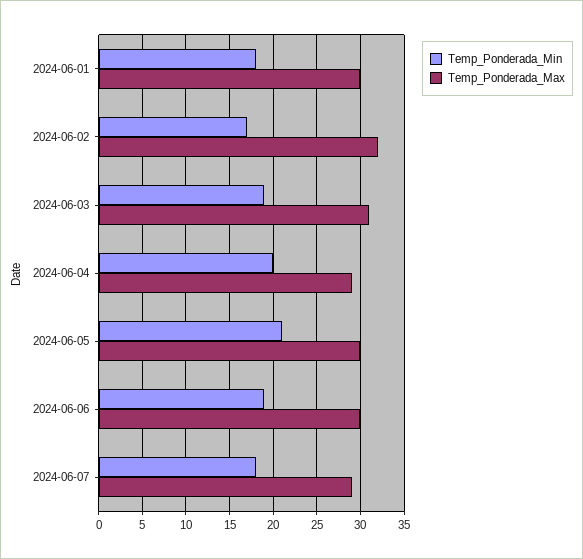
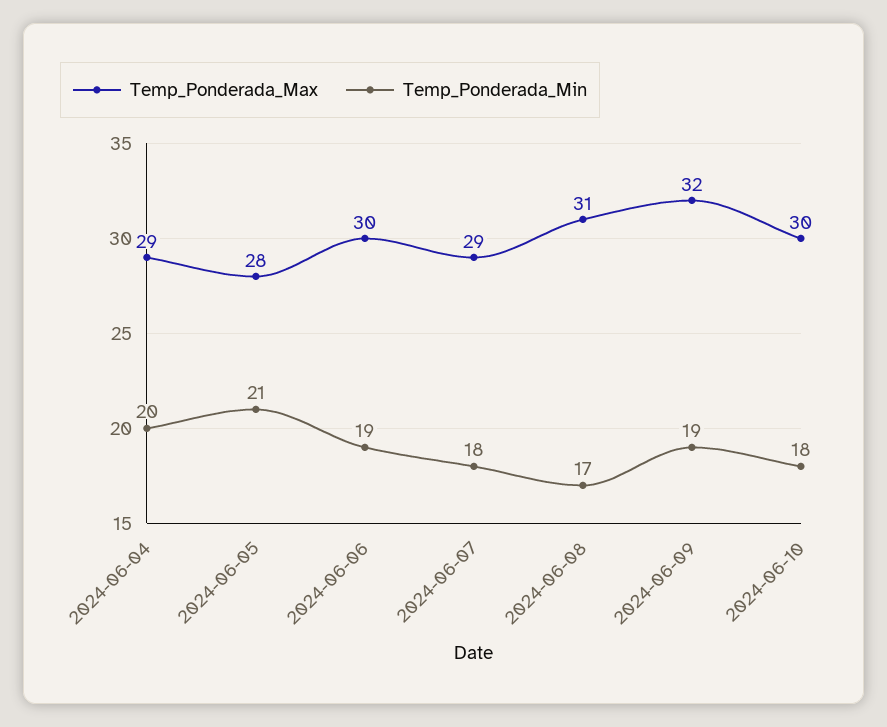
Temp_Ponderada_Min, 2024-06-01: 18 -> none
Temp_Ponderada_Max, 2024-06-01: 30 -> none
Temp_Ponderada_Min, 2024-06-02: 17 -> none
Temp_Ponderada_Max, 2024-06-02: 32 -> none
Temp_Ponderada_Min, 2024-06-03: 19 -> none
Temp_Ponderada_Max, 2024-06-03: 31 -> none
Temp_Ponderada_Max, 2024-06-05: 30 -> 28
Temp_Ponderada_Max, 2024-06-08: none -> 31
Temp_Ponderada_Min, 2024-06-08: none -> 17
Temp_Ponderada_Max, 2024-06-09: none -> 32
Temp_Ponderada_Min, 2024-06-09: none -> 19
Temp_Ponderada_Max, 2024-06-10: none -> 30
Temp_Ponderada_Min, 2024-06-10: none -> 18

